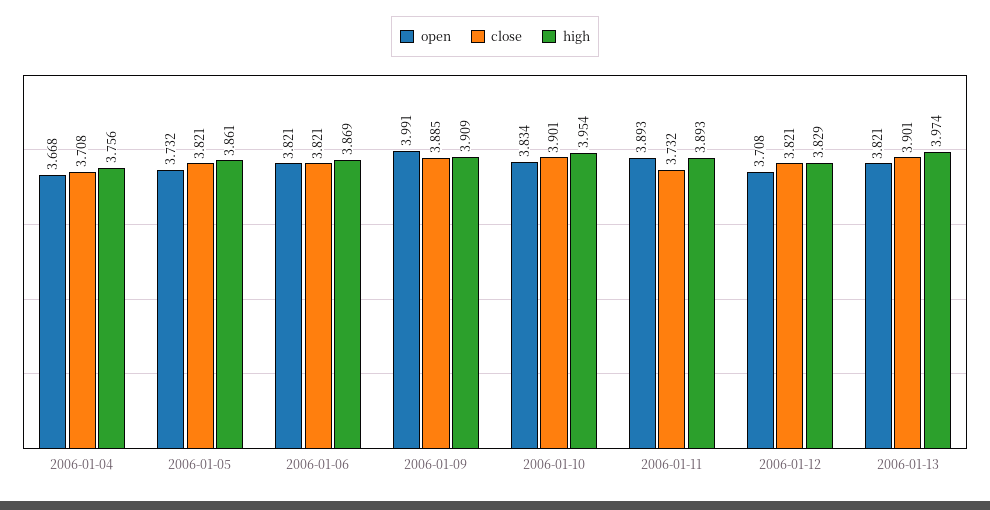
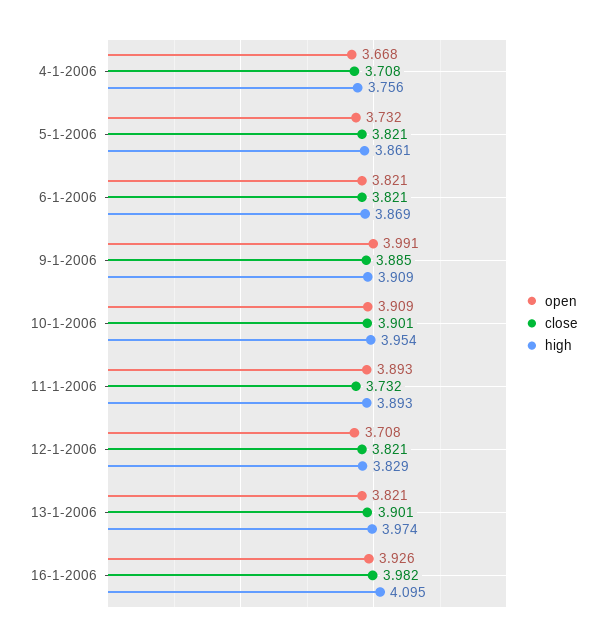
open, 2006-01-10: 3.834 -> 3.909
open, 16-1-2006: none -> 3.926
close, 16-1-2006: none -> 3.982
high, 16-1-2006: none -> 4.095

